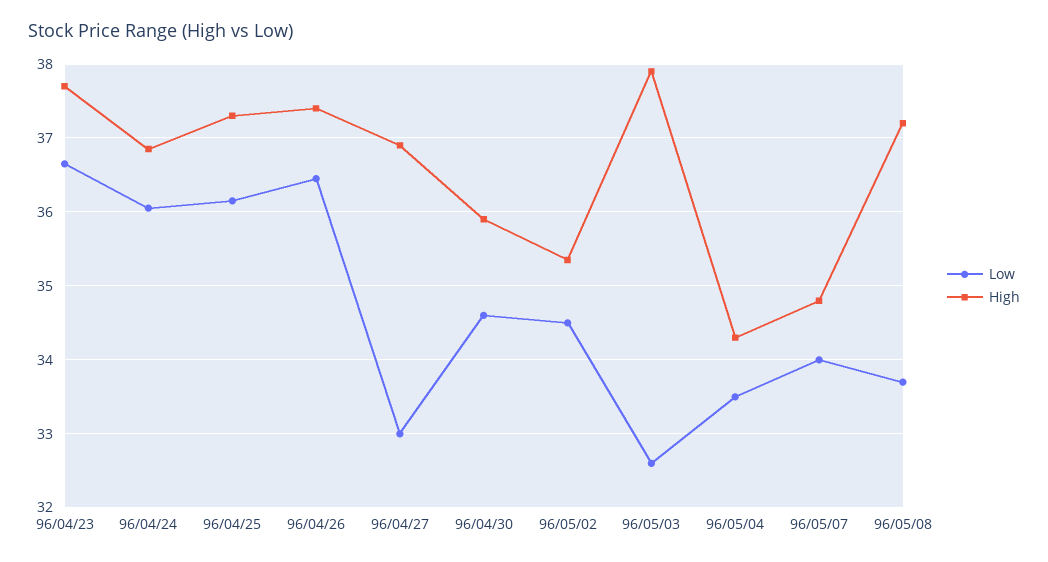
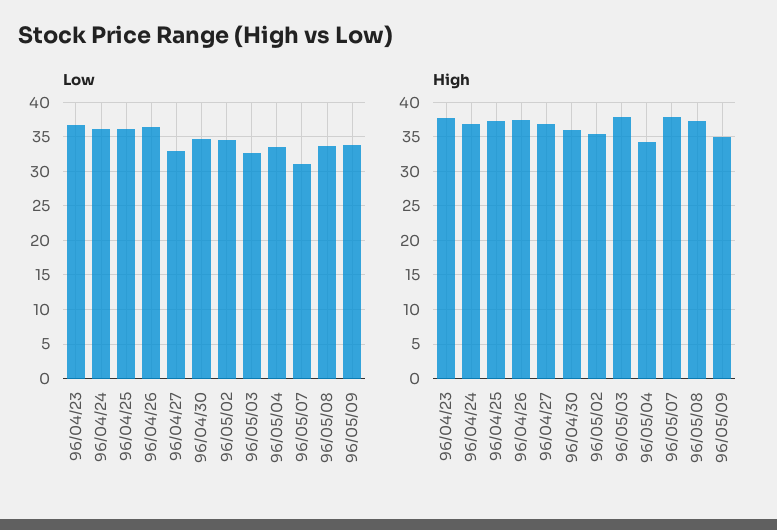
Low, 96/05/07: 34 -> 31
High, 96/05/07: 34.8 -> 38
Low, 96/05/09: none -> 34
High, 96/05/09: none -> 35

